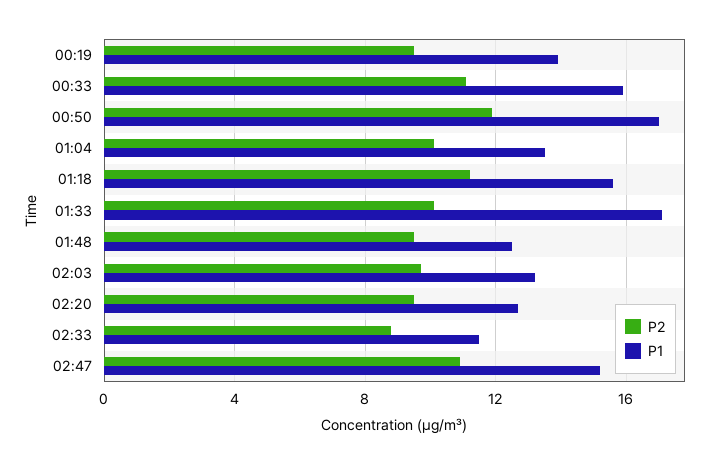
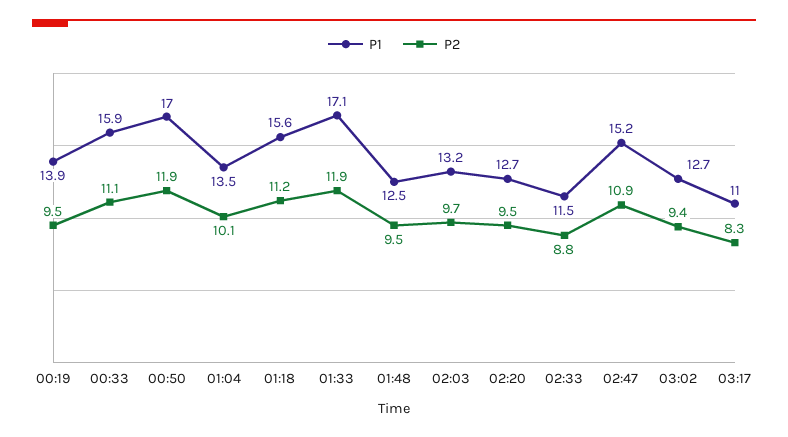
P2, 01:33: 10 -> 11.9
P1, 03:02: none -> 12.7
P2, 03:02: none -> 9.4
P1, 03:17: none -> 11
P2, 03:17: none -> 8.3

